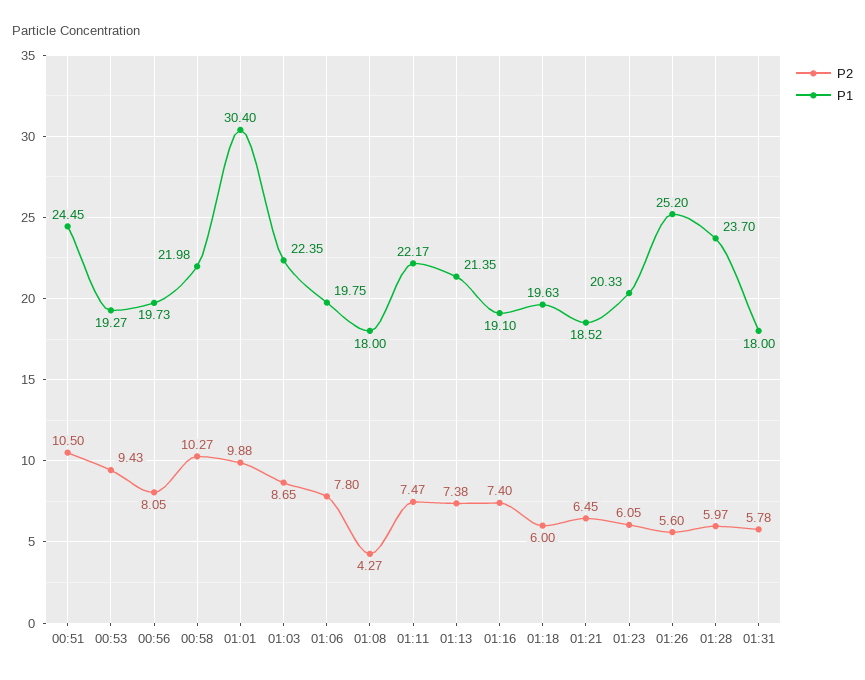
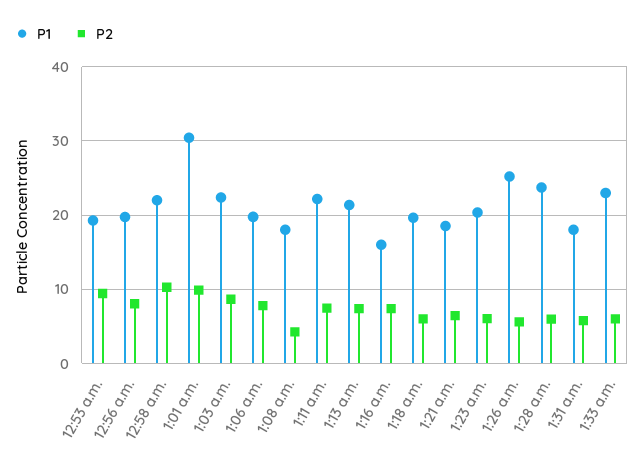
P2, 00:51: 10.5 -> none
P1, 00:51: 24.45 -> none
P1, 01:16: 19.1 -> 16
P1, 1:33 a.m.: none -> 23
P2, 1:33 a.m.: none -> 6

